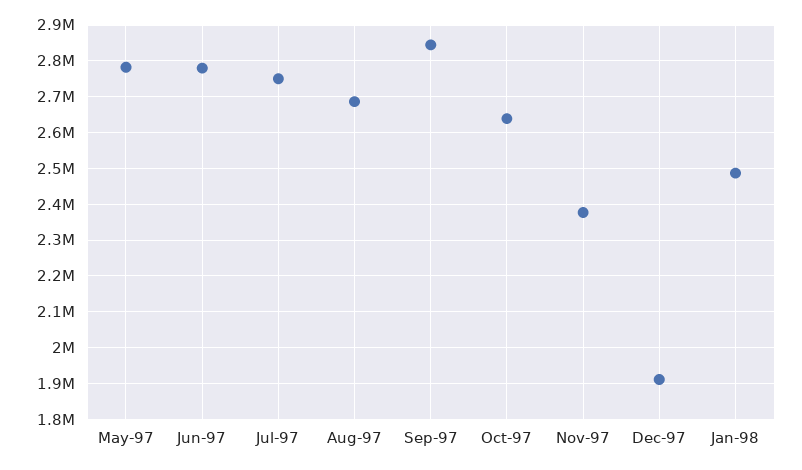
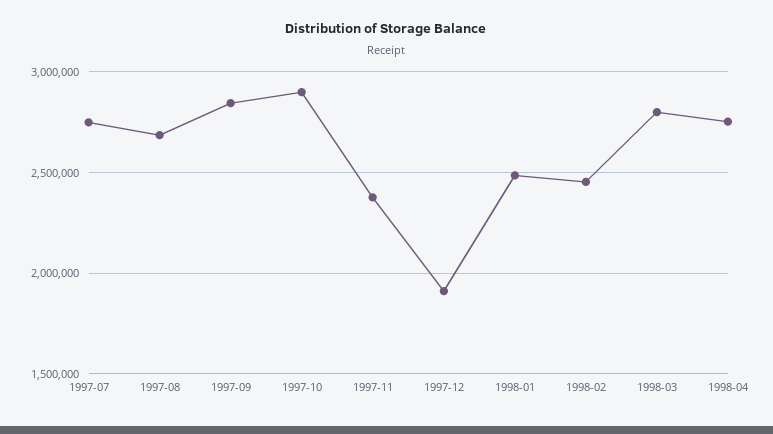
May-97: 2780000 -> none
Jun-97: 2780000 -> none
Oct-97: 2640000 -> 2900000
1998-02: none -> 2450000
1998-03: none -> 2800000
1998-04: none -> 2750000

